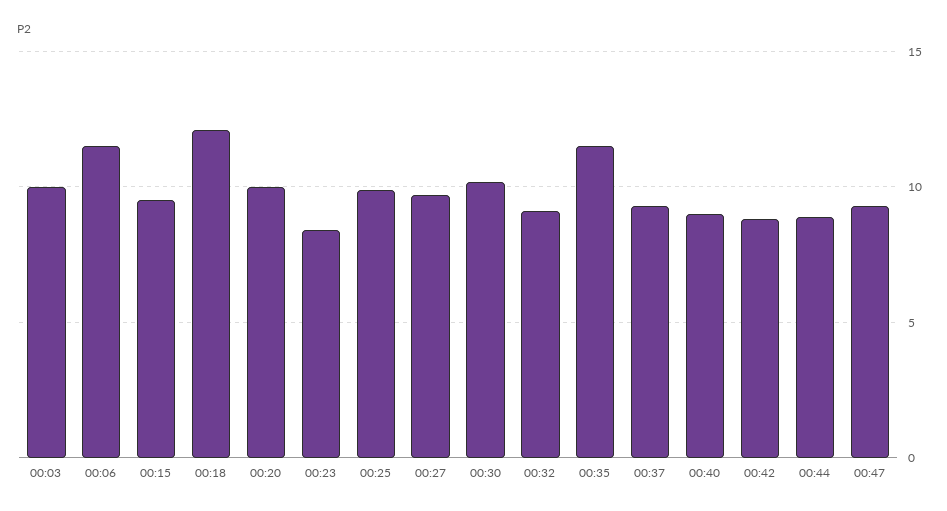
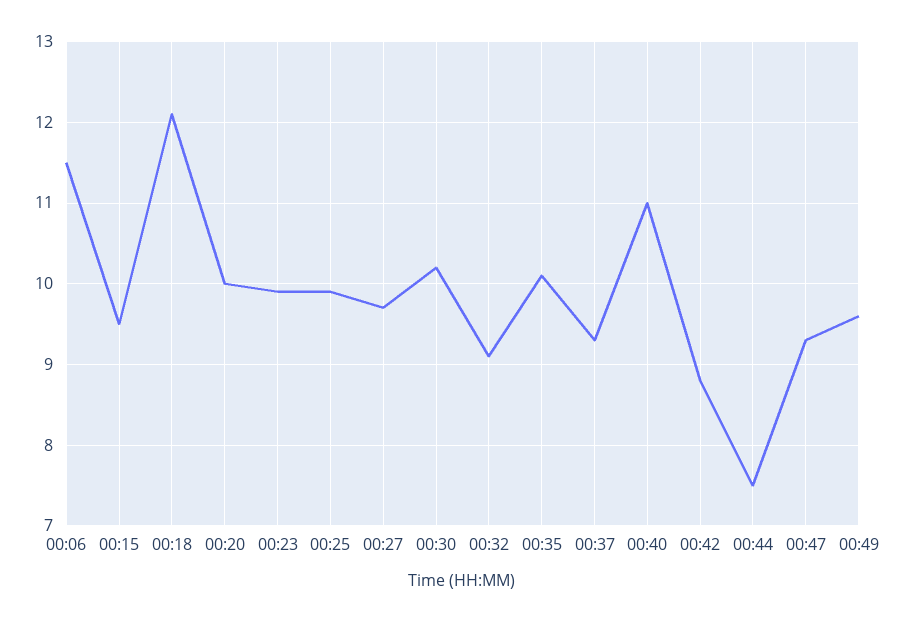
00:03: 10 -> none
00:23: 8.5 -> 9.9
00:35: 11.5 -> 10.1
00:40: 9 -> 11
00:44: 9 -> 7.5
00:49: none -> 9.6

